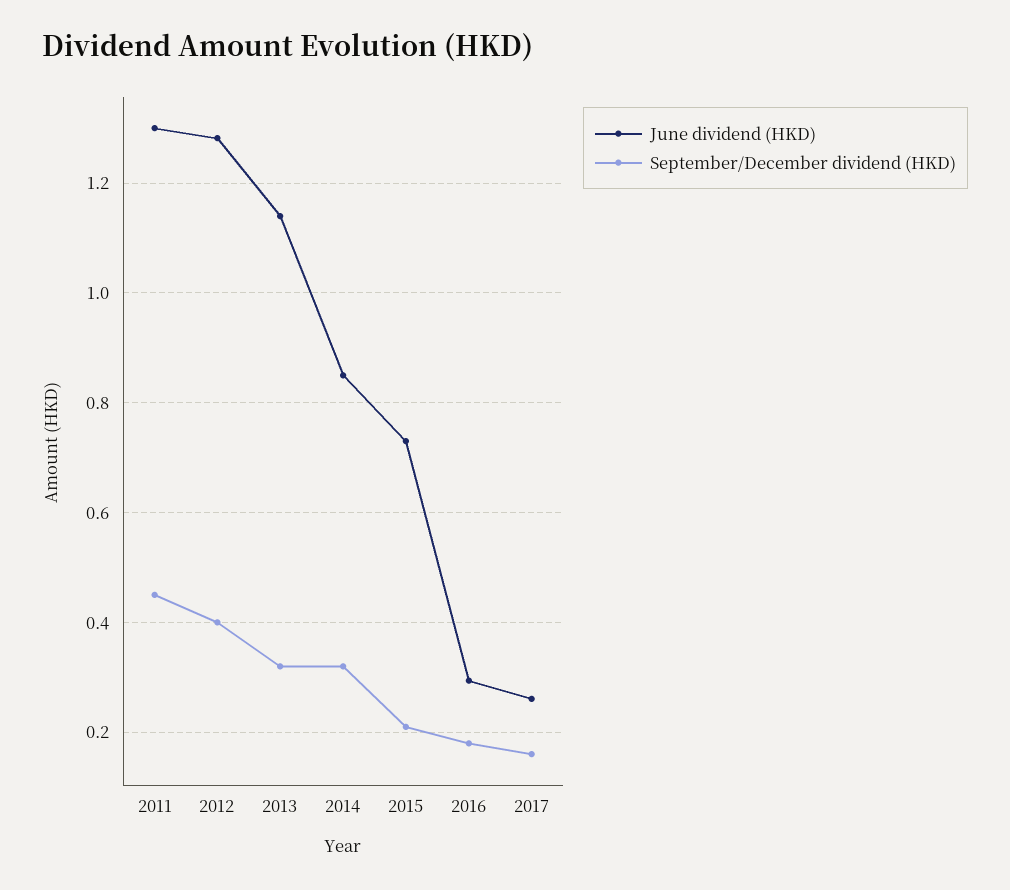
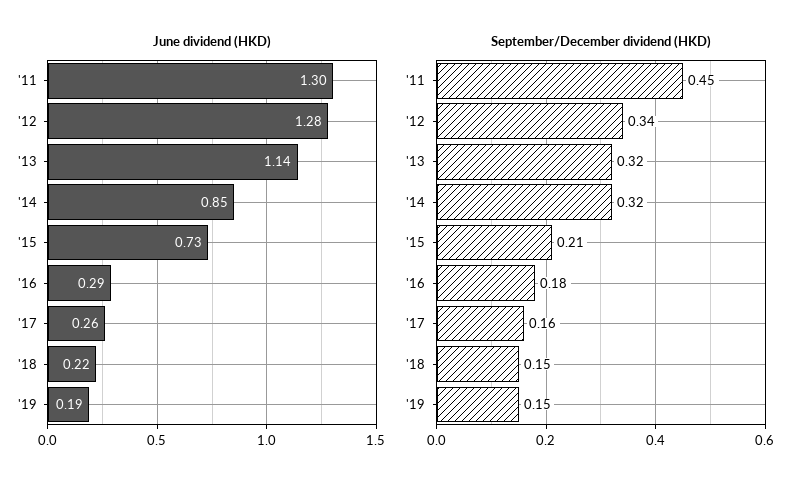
September/December dividend (HKD), 2012: 0.4 -> 0.34
June dividend (HKD), '18: none -> 0.22
June dividend (HKD), '19: none -> 0.19
September/December dividend (HKD), '18: none -> 0.15
September/December dividend (HKD), '19: none -> 0.15

